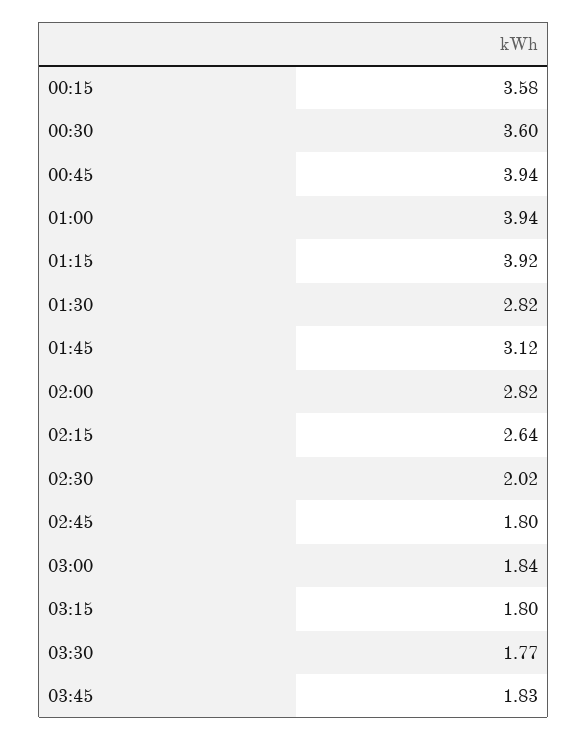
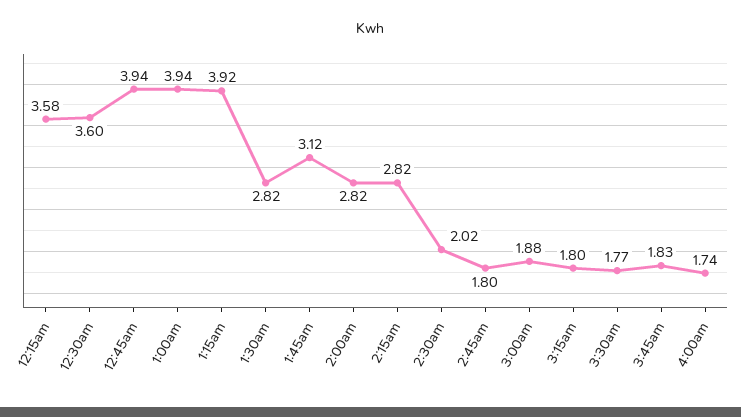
02:15: 2.64 -> 2.82
03:00: 1.84 -> 1.88
4:00am: none -> 1.74

